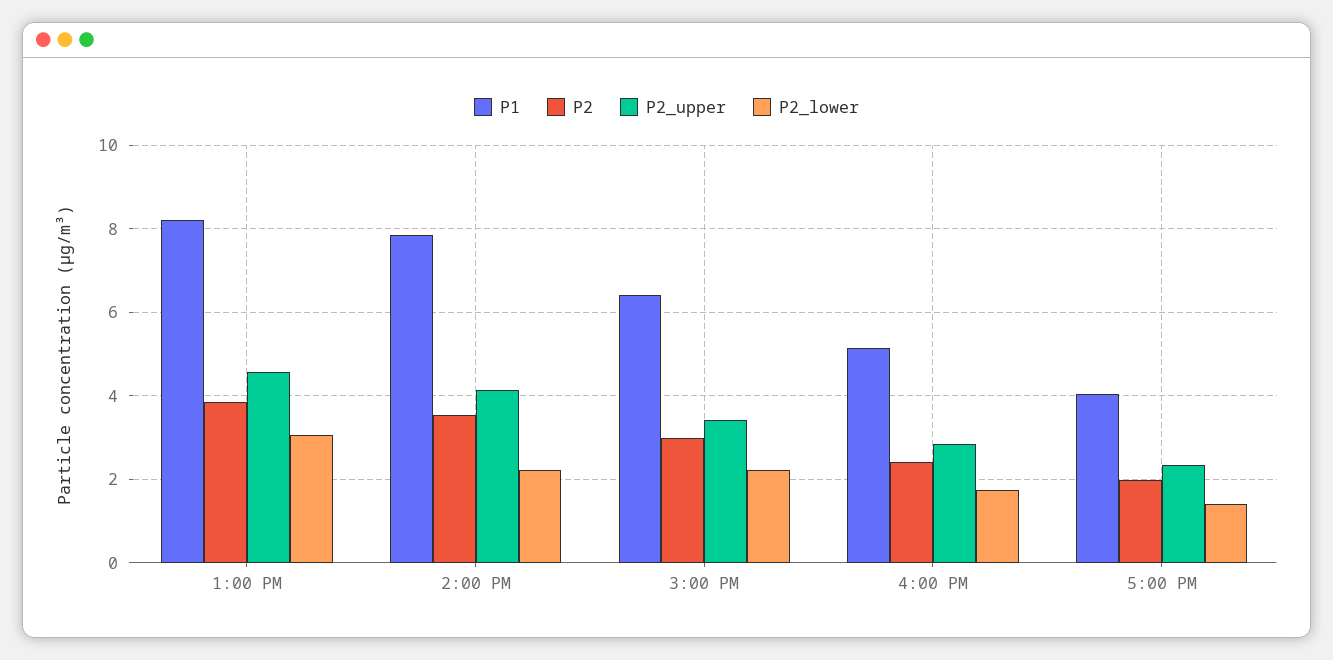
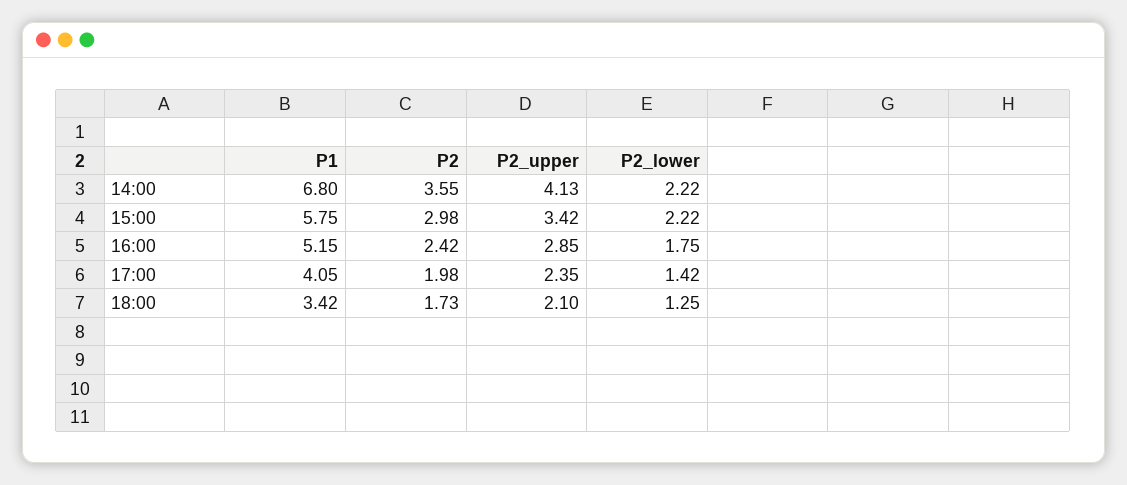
P1, 1:00 PM: 8.2 -> none
P2, 1:00 PM: 3.8 -> none
P2_upper, 1:00 PM: 4.6 -> none
P2_lower, 1:00 PM: 3 -> none
P1, 2:00 PM: 7.8 -> 6.8
P1, 3:00 PM: 6.4 -> 5.75
P1, 18:00: none -> 3.42
P2, 18:00: none -> 1.73
P2_upper, 18:00: none -> 2.1
P2_lower, 18:00: none -> 1.25

